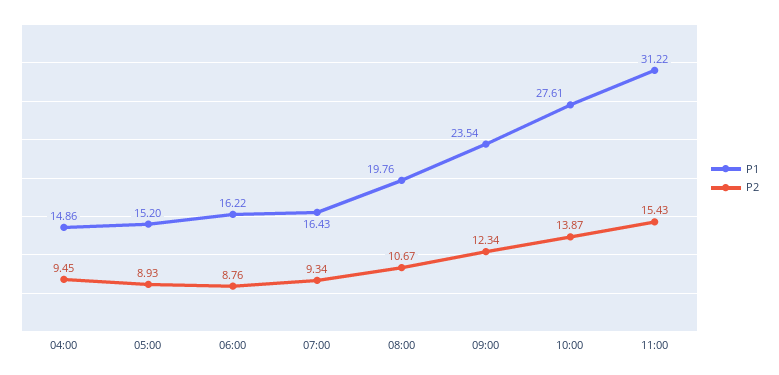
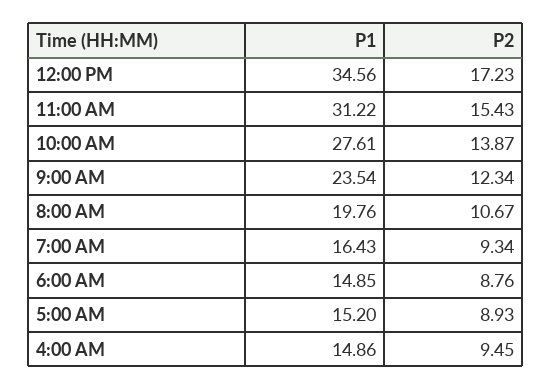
P1, 06:00: 16.22 -> 14.85
P1, 12:00 PM: none -> 34.56
P2, 12:00 PM: none -> 17.23

